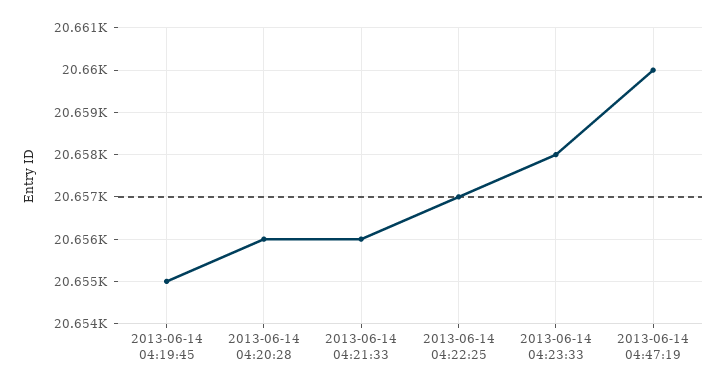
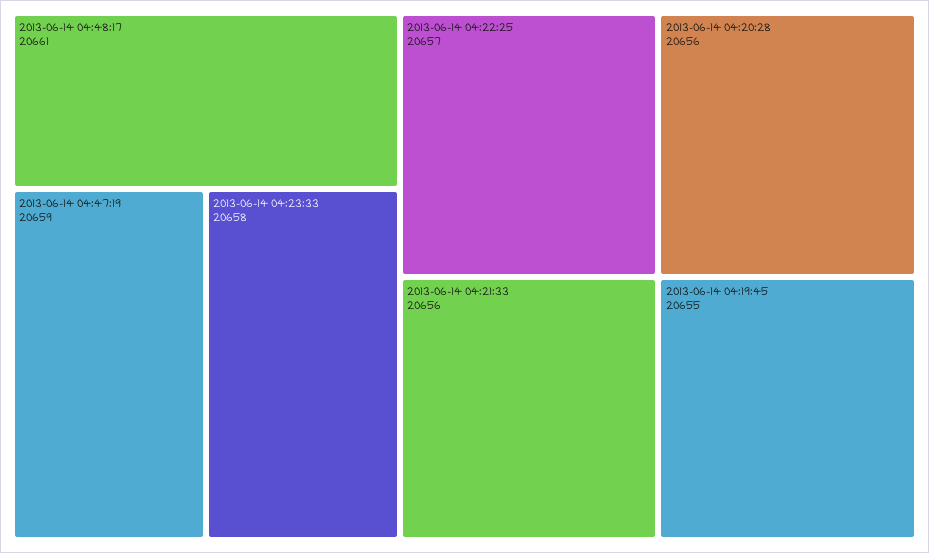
2013-06-14 04:47:19: 20660 -> 20659
2013-06-14 04:48:17: none -> 20661

